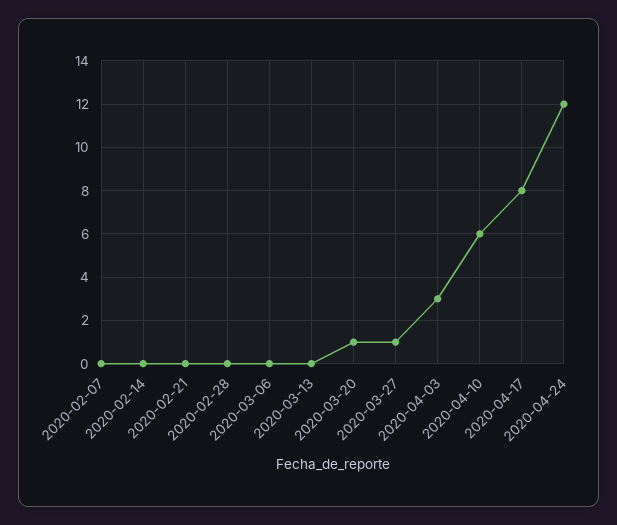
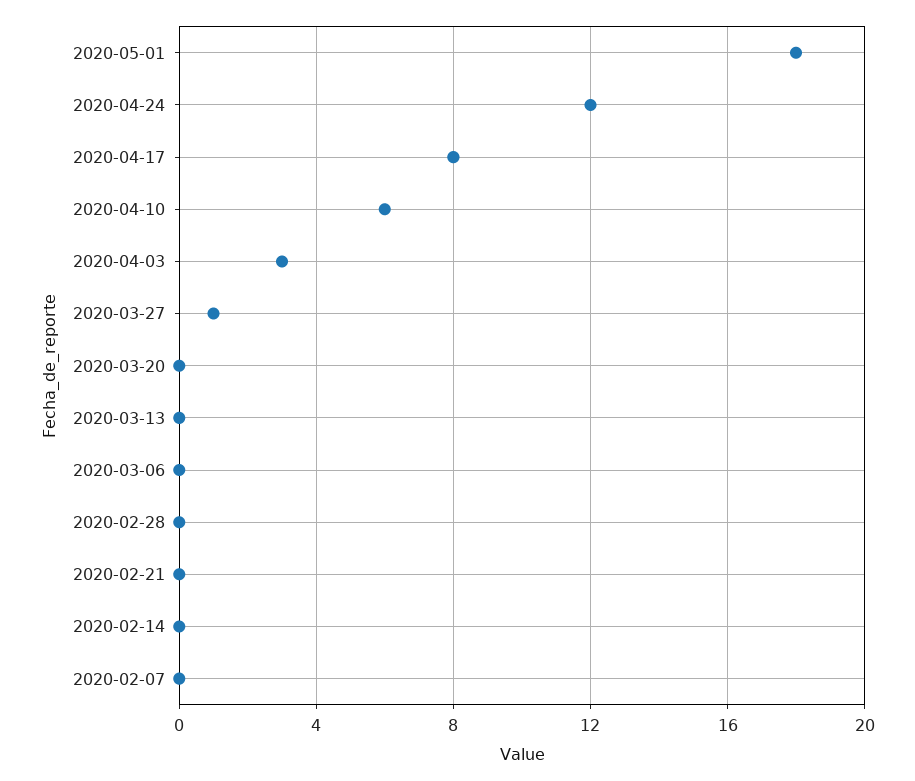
2020-03-20: 1 -> 0
2020-05-01: none -> 18

